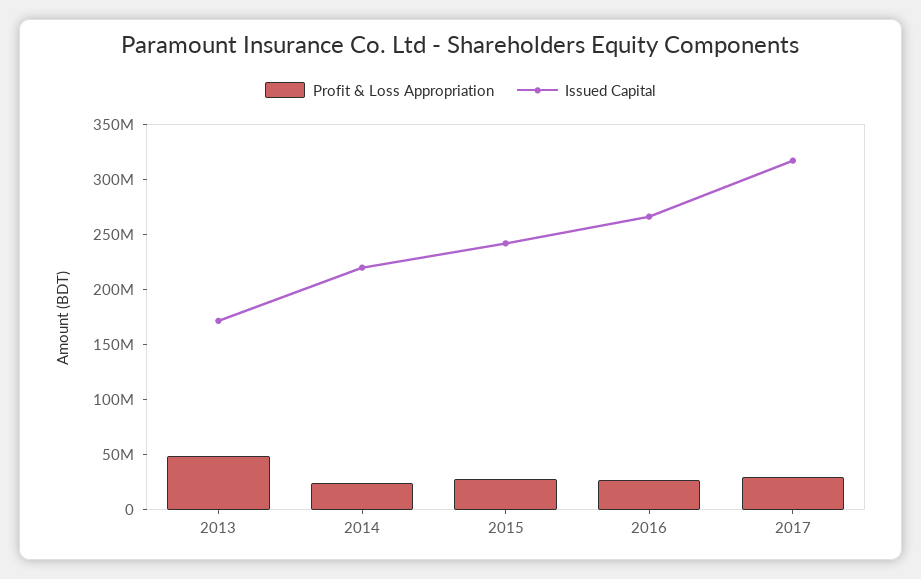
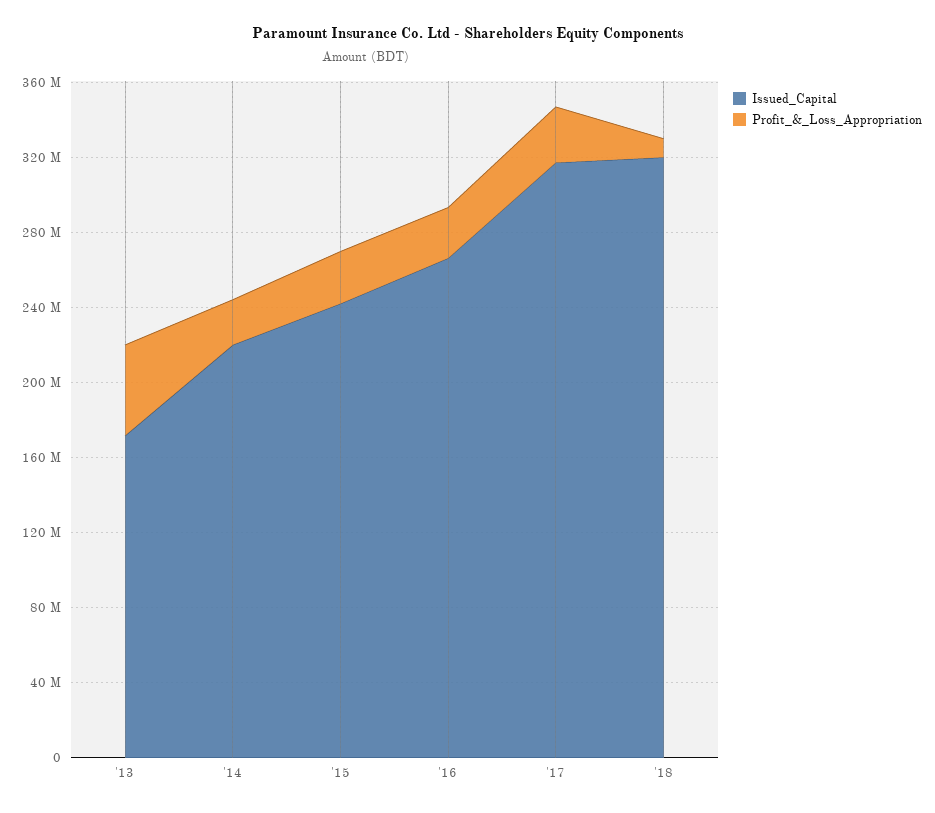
Issued Capital, '18: none -> 320000000
Profit & Loss Appropriation, '18: none -> 10000000

